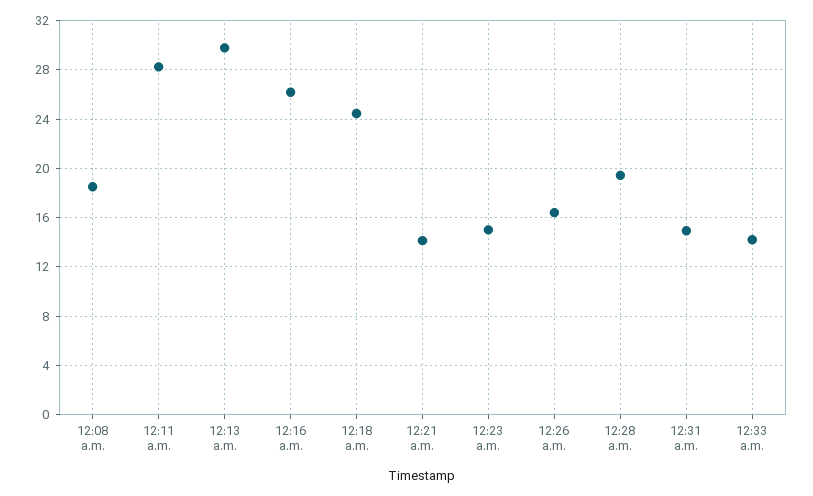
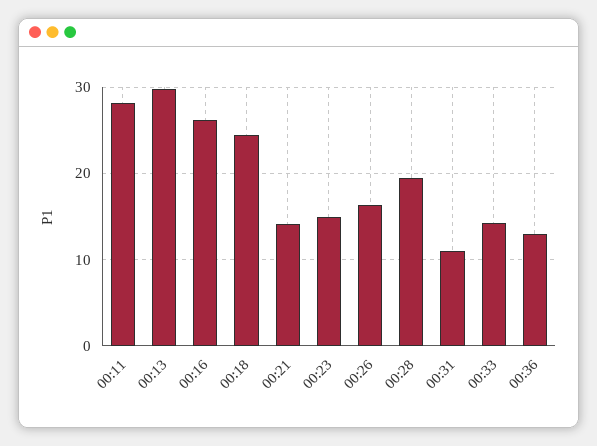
12:08 a.m.: 18.5 -> none
12:31 a.m.: 15 -> 11
00:36: none -> 13

